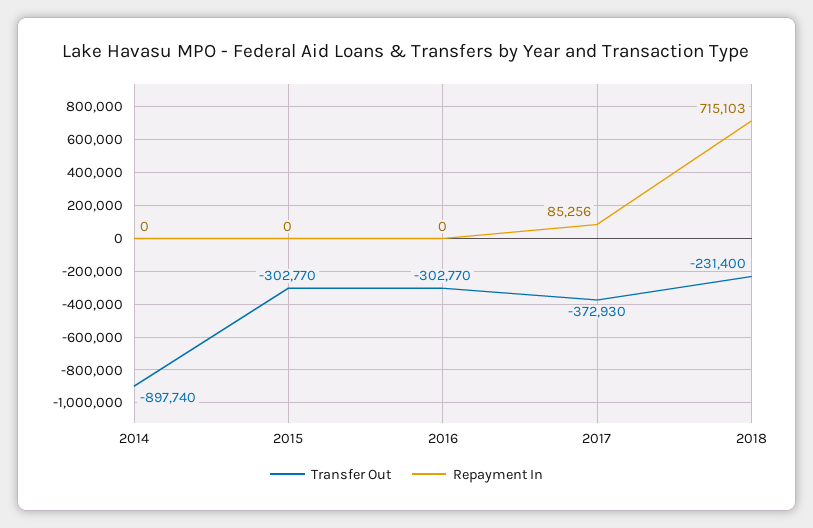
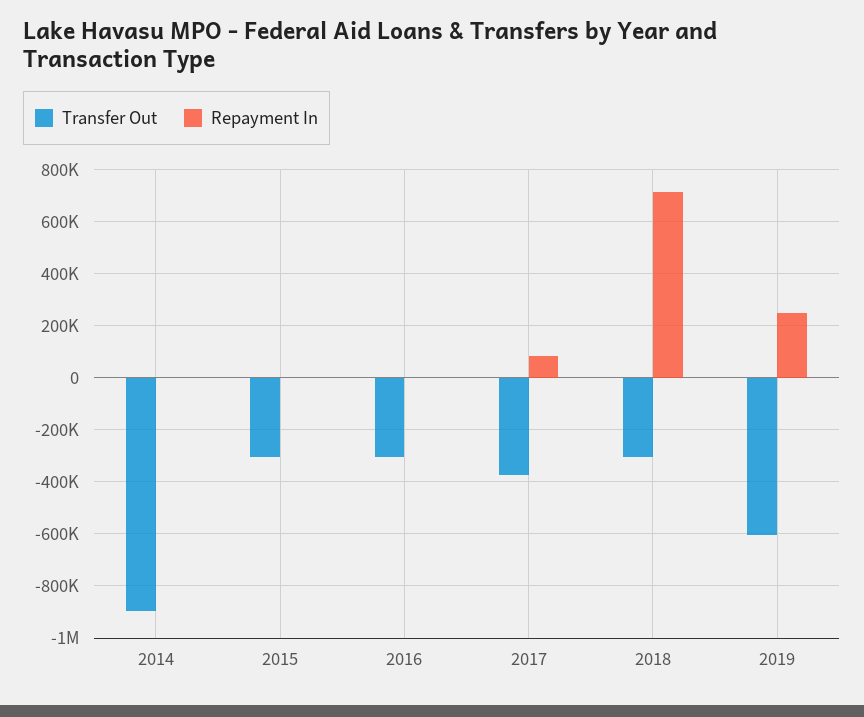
Transfer Out, 2018: -231400 -> -300000
Transfer Out, 2019: none -> -600000
Repayment In, 2019: none -> 250000

